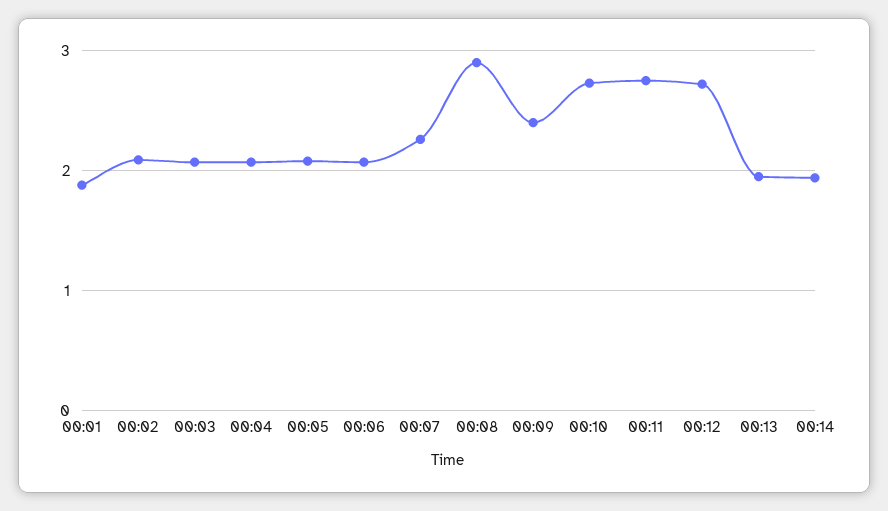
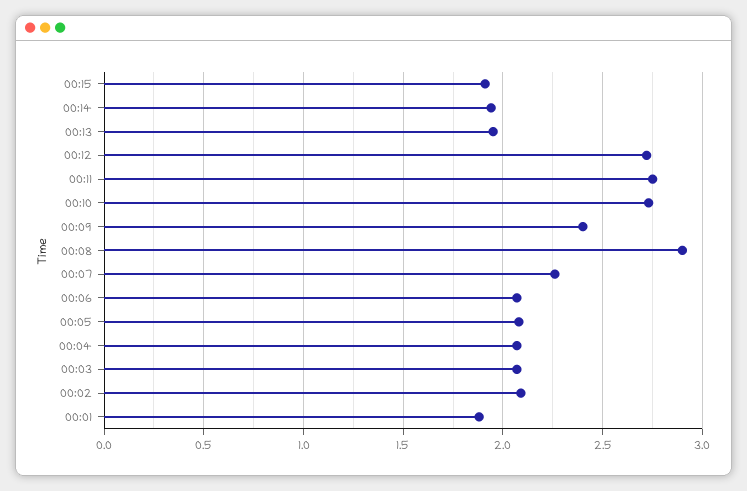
00:15: none -> 1.9

